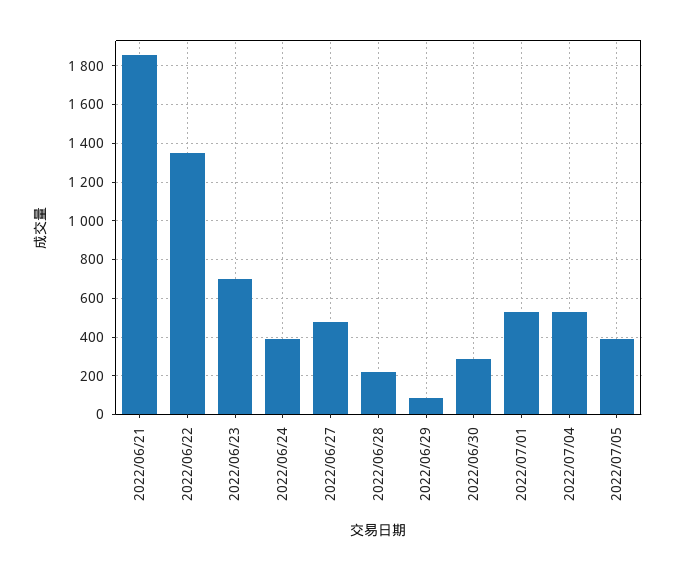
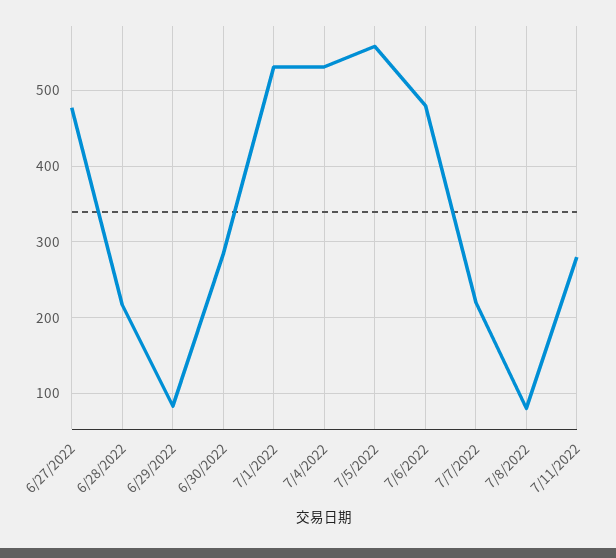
2022/06/21: 1850 -> none
2022/06/22: 1350 -> none
2022/06/23: 700 -> none
2022/06/24: 400 -> none
2022/07/05: 400 -> 560
7/6/2022: none -> 480
7/7/2022: none -> 220
7/8/2022: none -> 80
7/11/2022: none -> 280

